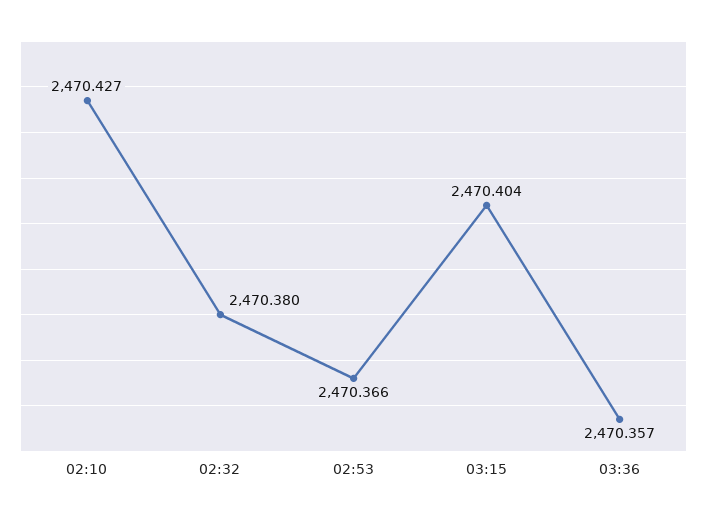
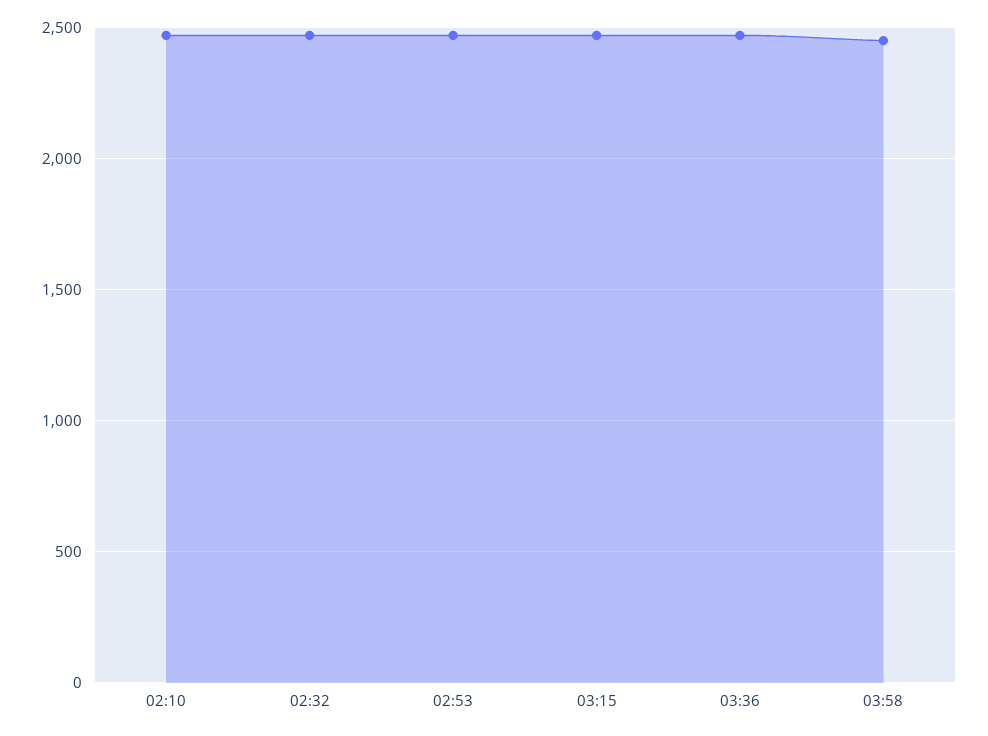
03:58: none -> 2450

